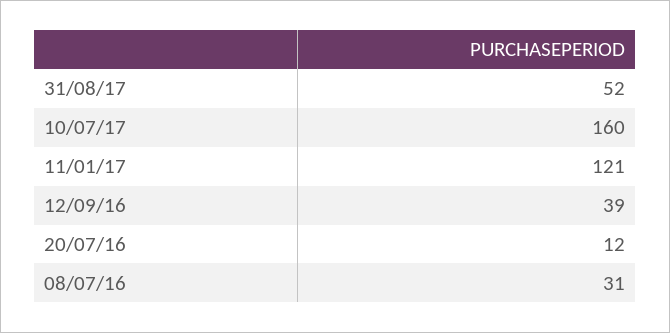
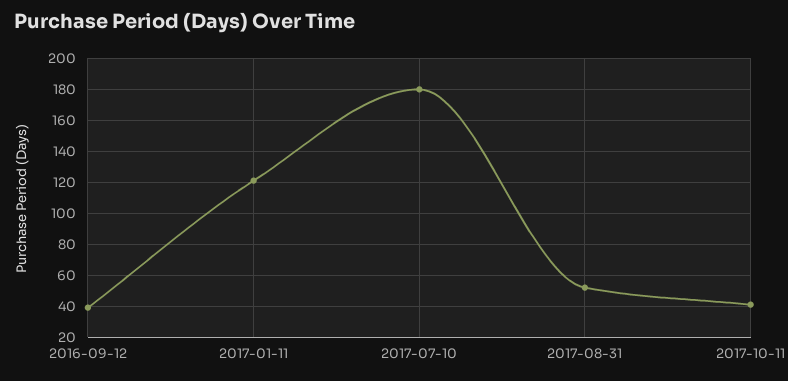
10/07/17: 160 -> 180
20/07/16: 12 -> none
08/07/16: 31 -> none
2017-10-11: none -> 40

